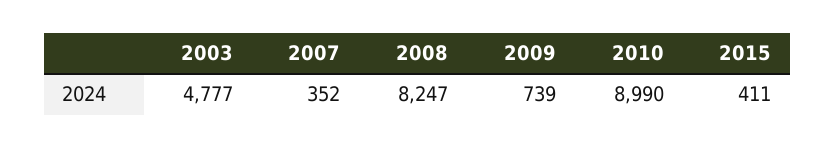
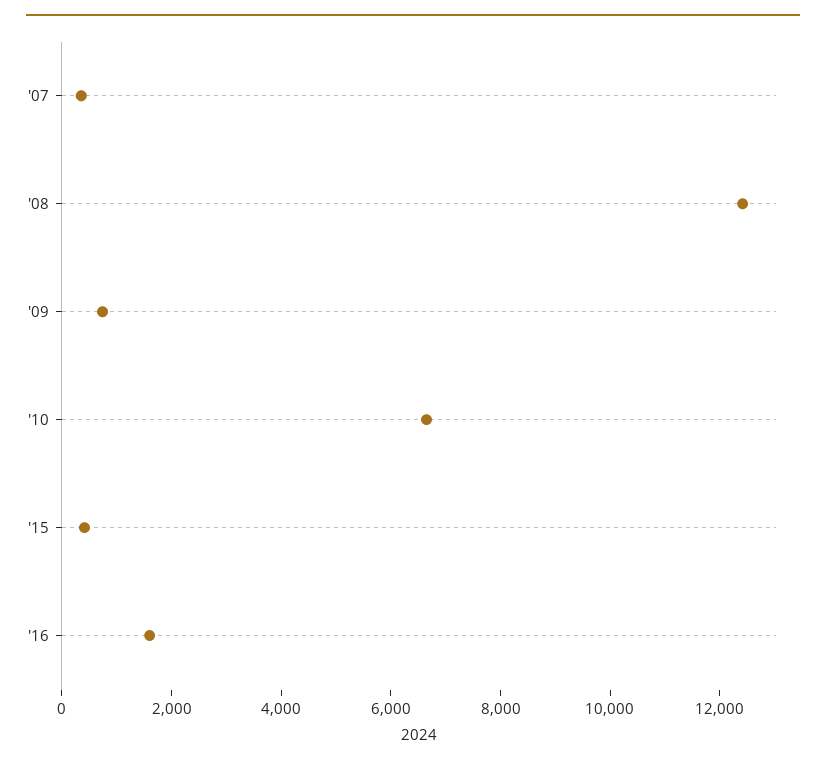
2003: 4777 -> none
2008: 8247 -> 12500
2010: 8990 -> 6500
'16: none -> 1500

